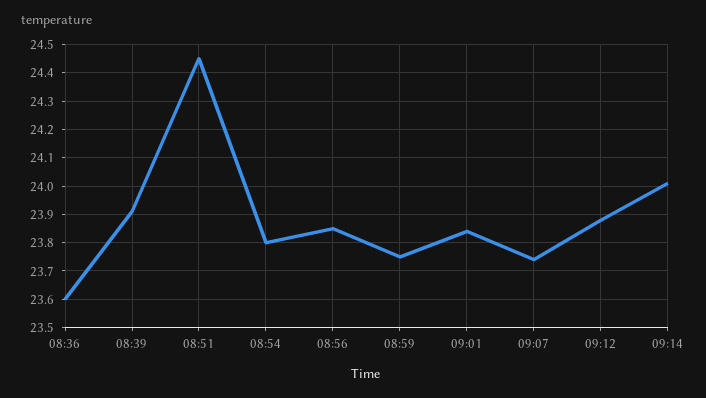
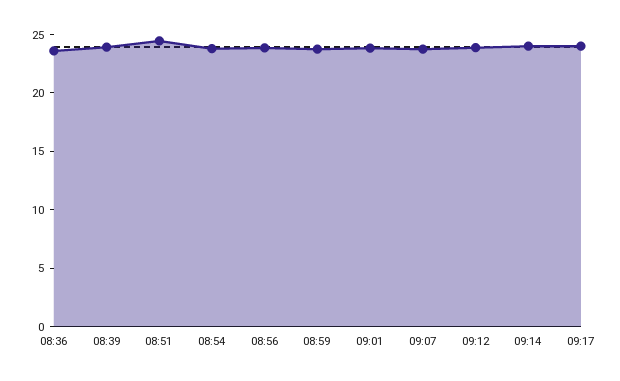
09:17: none -> 24

